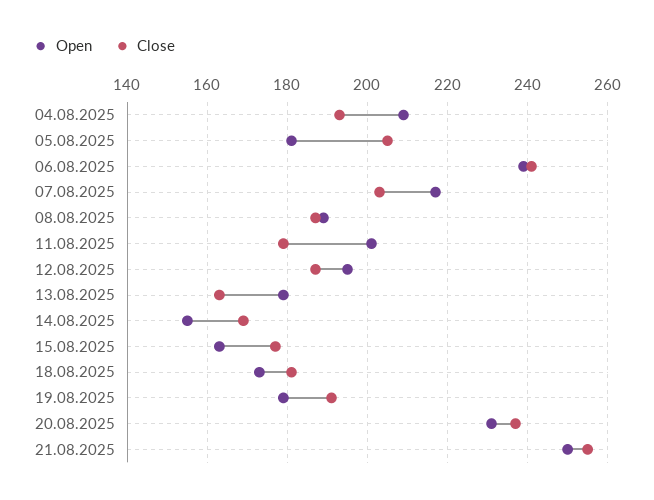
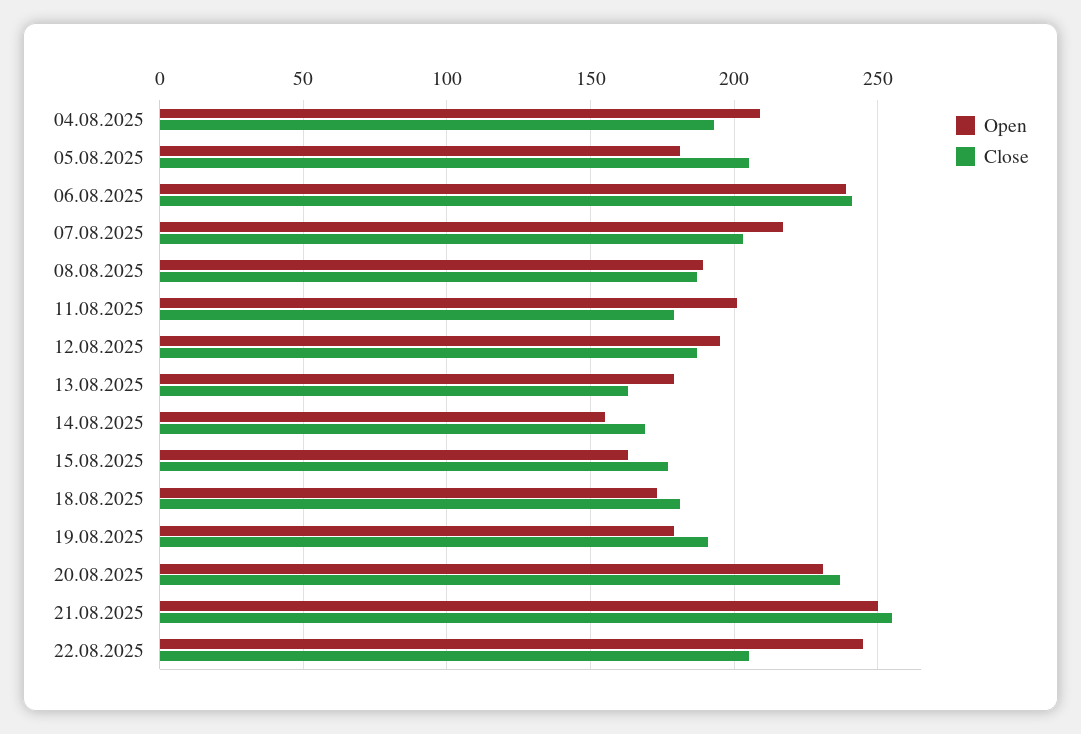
Open, 22.08.2025: none -> 245
Close, 22.08.2025: none -> 205

